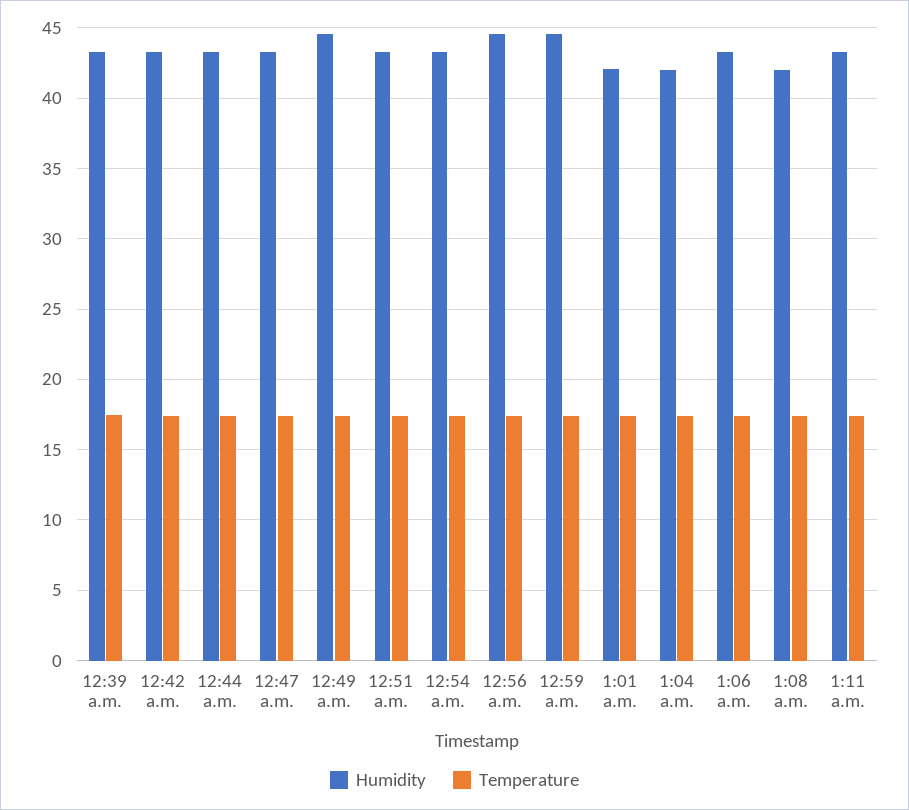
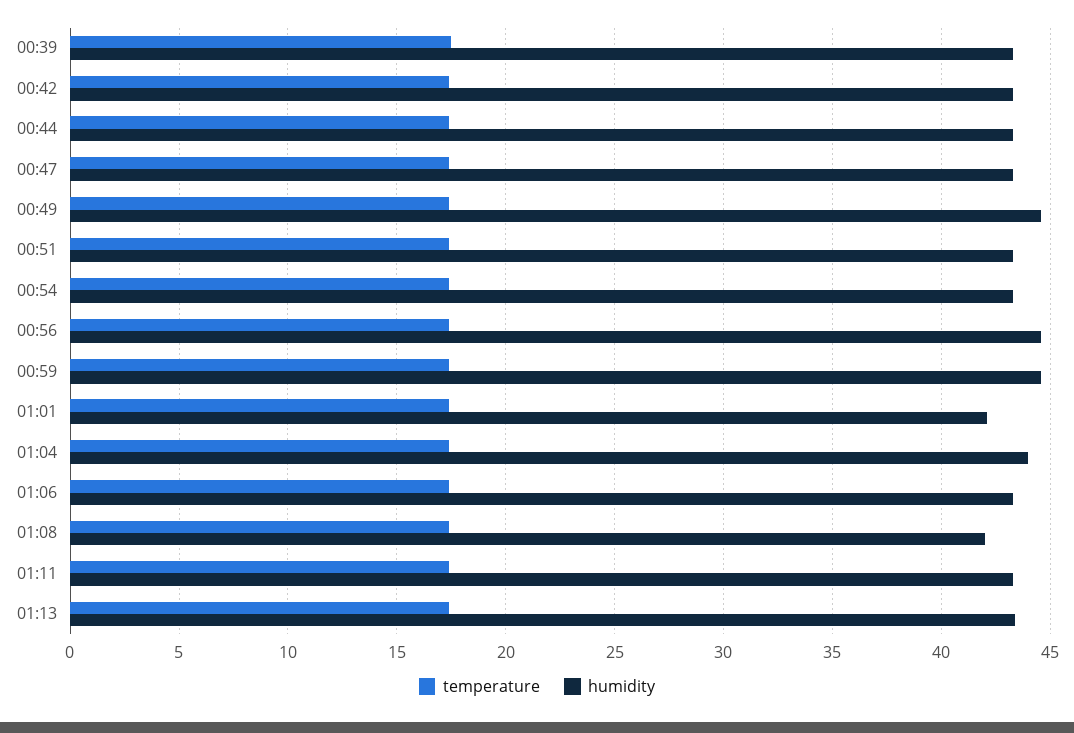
Humidity, 1:04 a.m.: 42 -> 44
Temperature, 01:13: none -> 17.5
Humidity, 01:13: none -> 43.5

